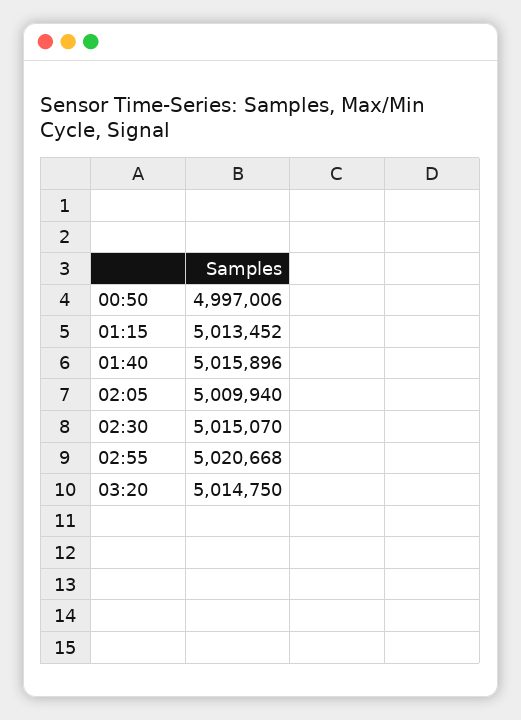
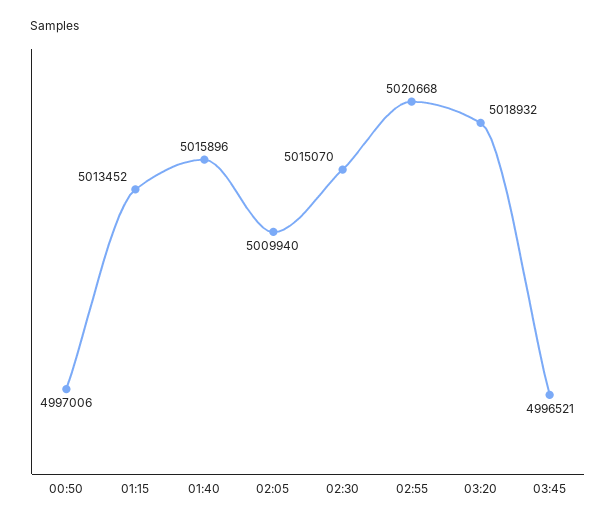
03:20: 5014750 -> 5018932
03:45: none -> 4996521

